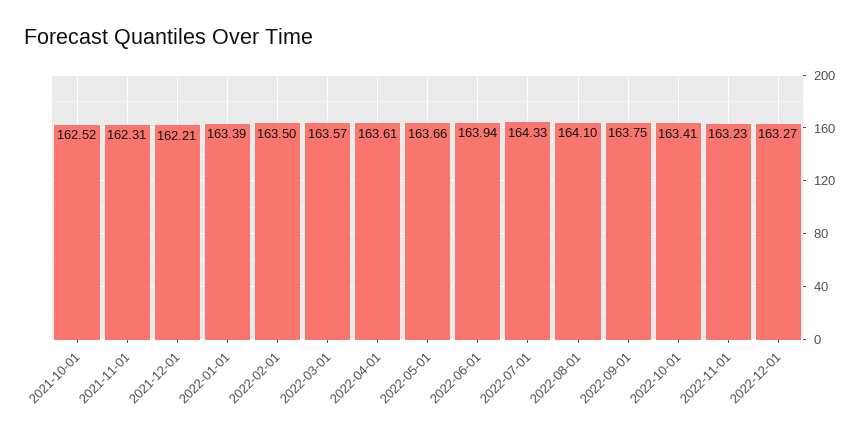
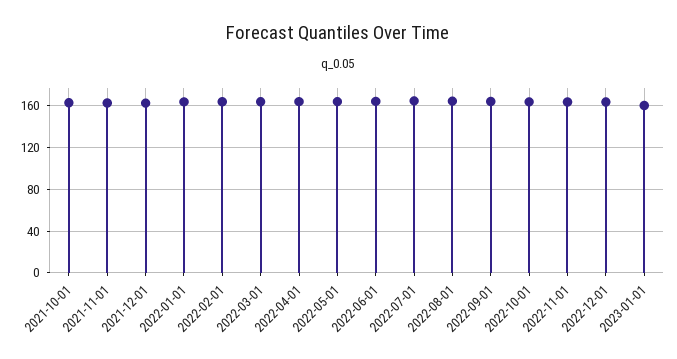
2023-01-01: none -> 160

